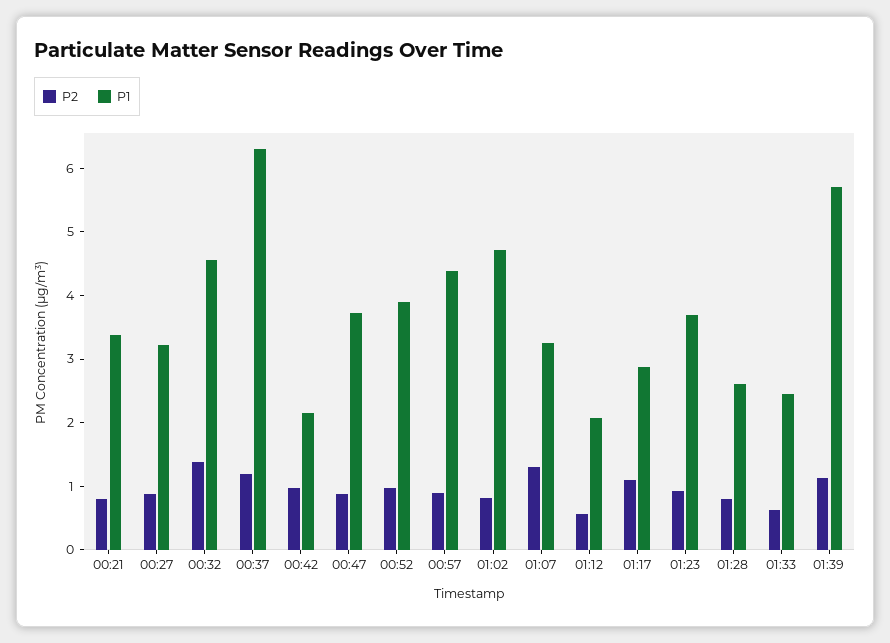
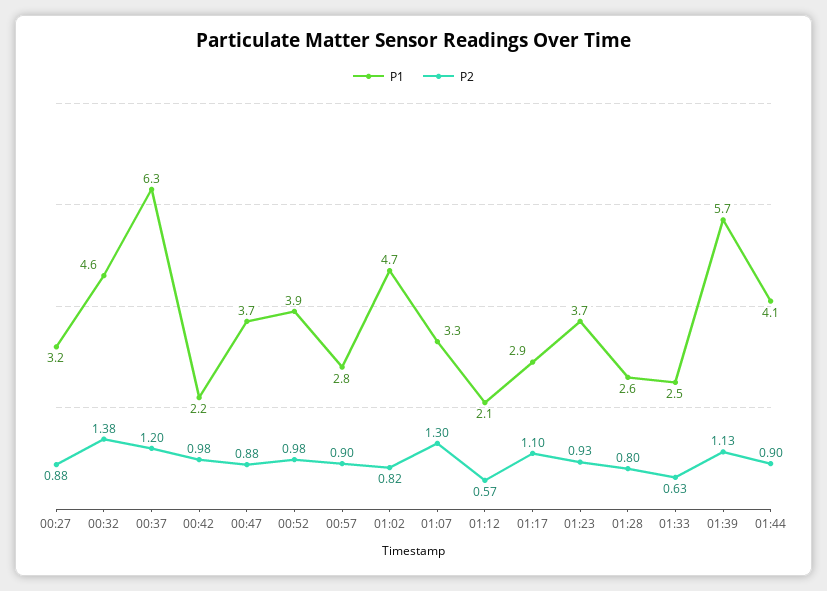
P2, 00:21: 0.8 -> none
P1, 00:21: 3.4 -> none
P1, 00:57: 4.4 -> 2.8
P1, 01:44: none -> 4.1
P2, 01:44: none -> 0.9

